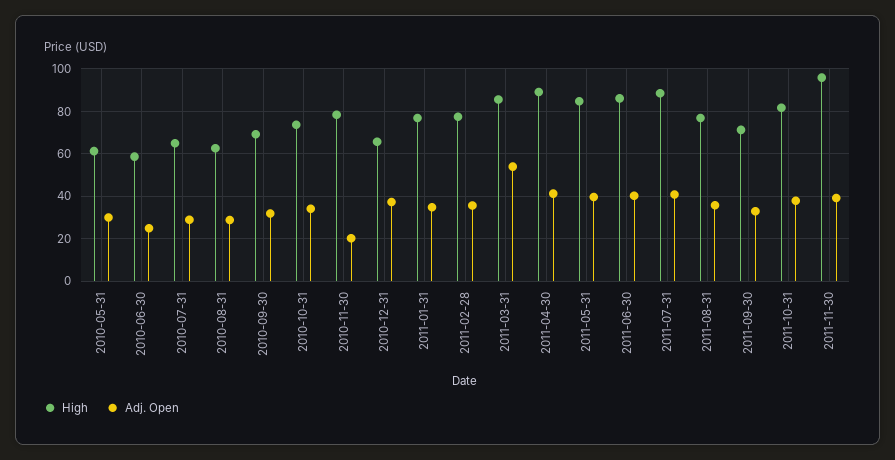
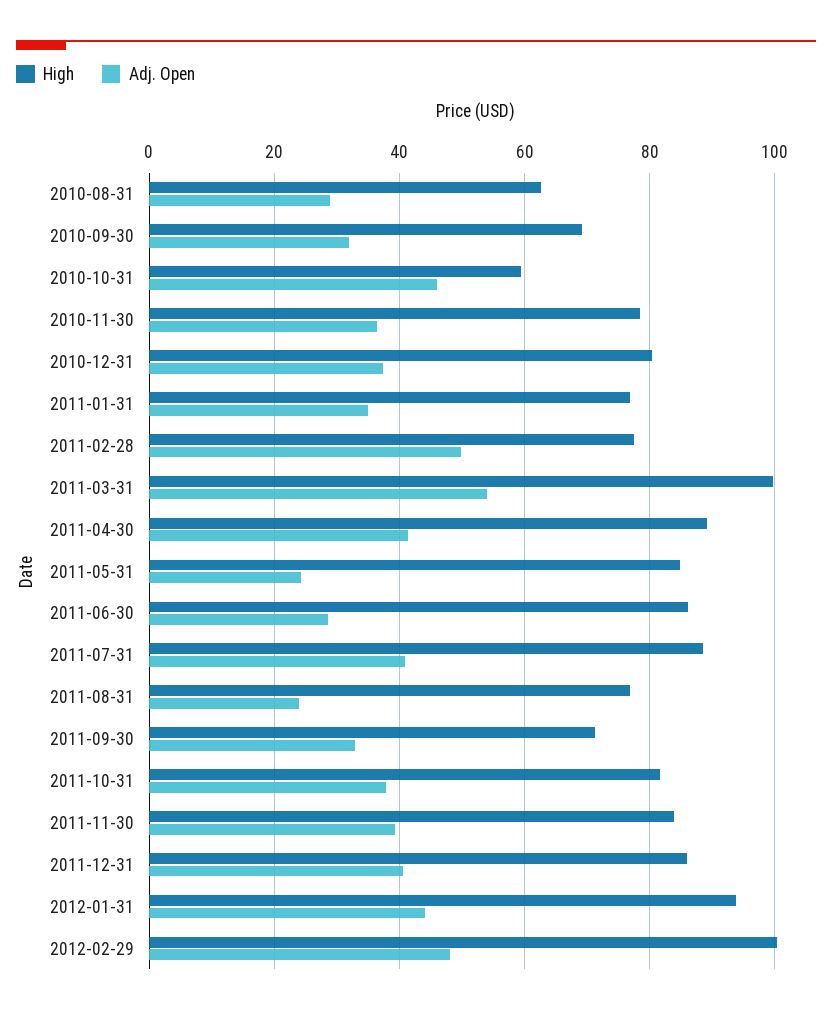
High, 2010-05-31: 60 -> none
Adj. Open, 2010-05-31: 30 -> none
High, 2010-06-30: 60 -> none
Adj. Open, 2010-06-30: 25 -> none
High, 2010-07-31: 65 -> none
Adj. Open, 2010-07-31: 30 -> none
High, 2010-10-31: 75 -> 60
Adj. Open, 2010-10-31: 35 -> 46
Adj. Open, 2010-11-30: 20 -> 36
High, 2010-12-31: 65 -> 80
Adj. Open, 2011-02-28: 35 -> 50
High, 2011-03-31: 85 -> 100
Adj. Open, 2011-05-31: 40 -> 24
Adj. Open, 2011-06-30: 40 -> 28
Adj. Open, 2011-08-31: 35 -> 24
High, 2011-11-30: 95 -> 84
High, 2011-12-31: none -> 86
Adj. Open, 2011-12-31: none -> 40
High, 2012-01-31: none -> 94
Adj. Open, 2012-01-31: none -> 44
High, 2012-02-29: none -> 100
Adj. Open, 2012-02-29: none -> 48

